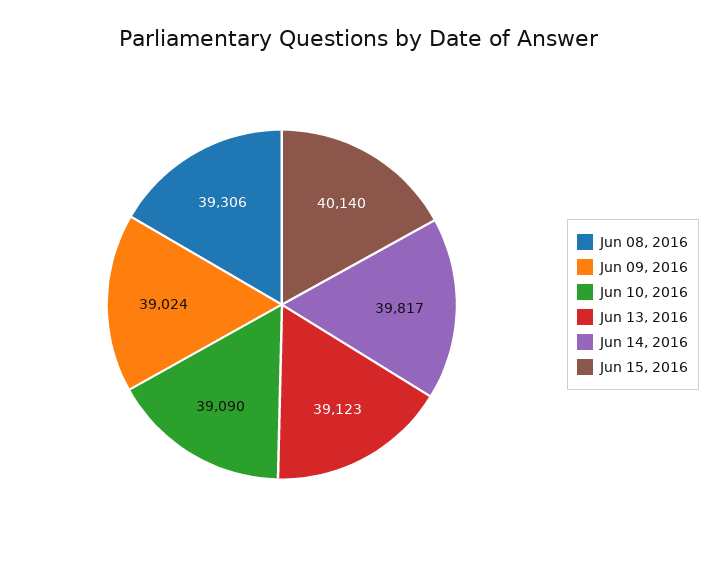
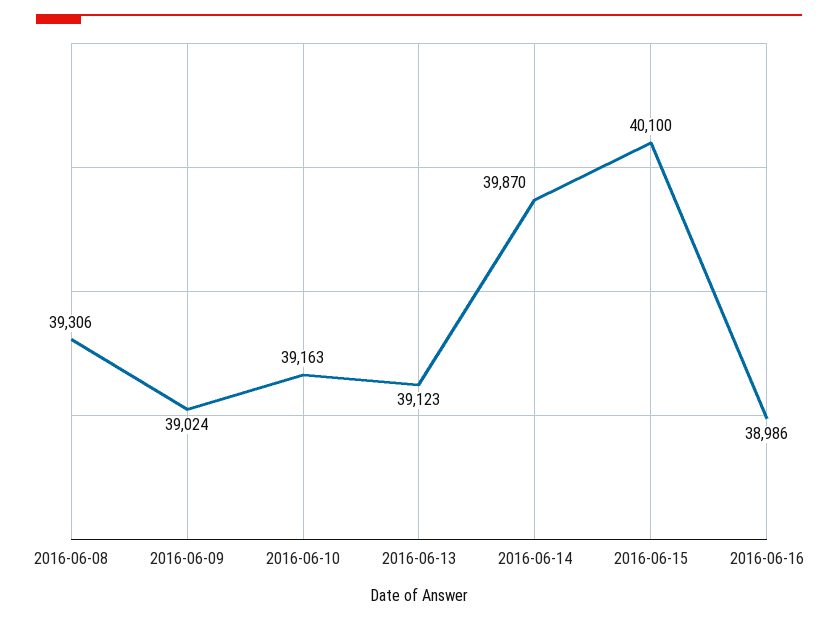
Jun 10, 2016: 39090 -> 39163
Jun 14, 2016: 39817 -> 39870
Jun 15, 2016: 40140 -> 40100
2016-06-16: none -> 38986

